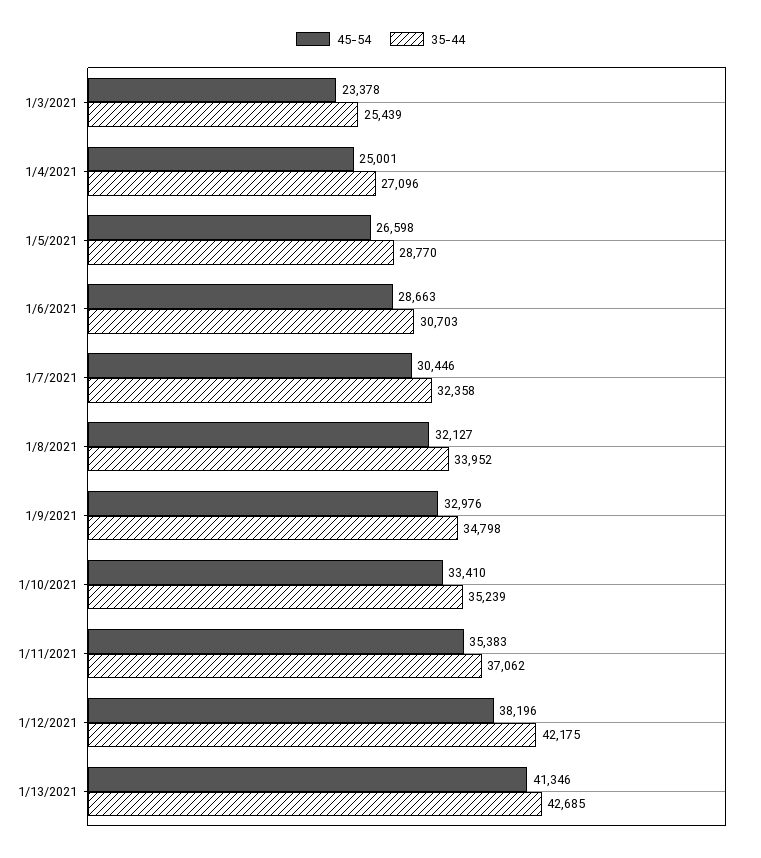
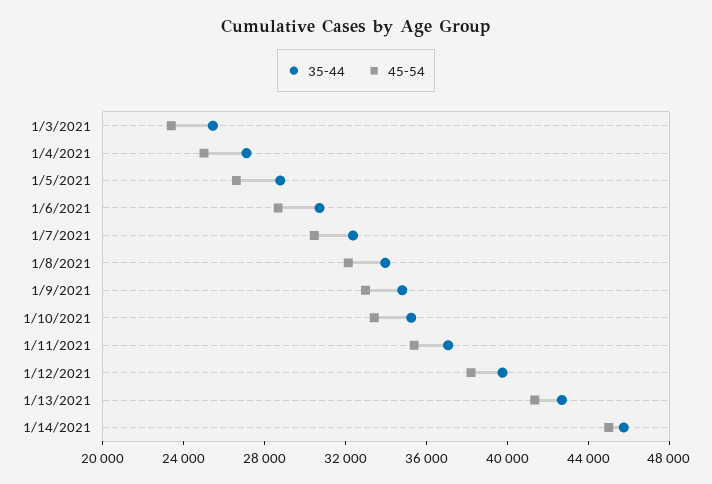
35-44, 1/12/2021: 42175 -> 40000
35-44, 1/14/2021: none -> 46000
45-54, 1/14/2021: none -> 45000

